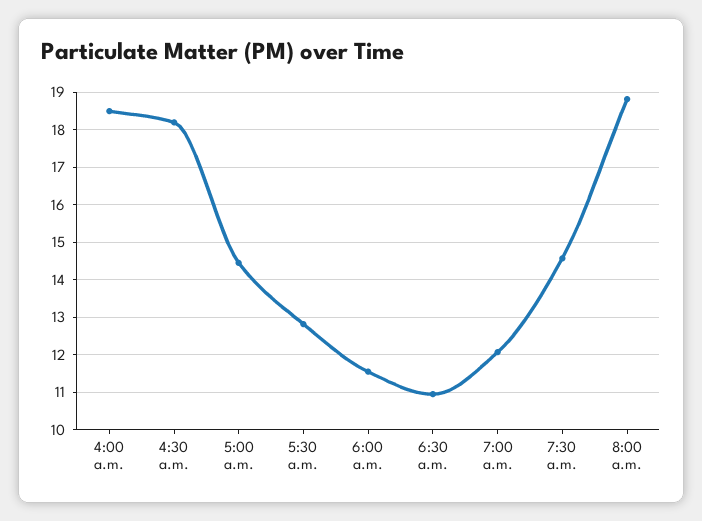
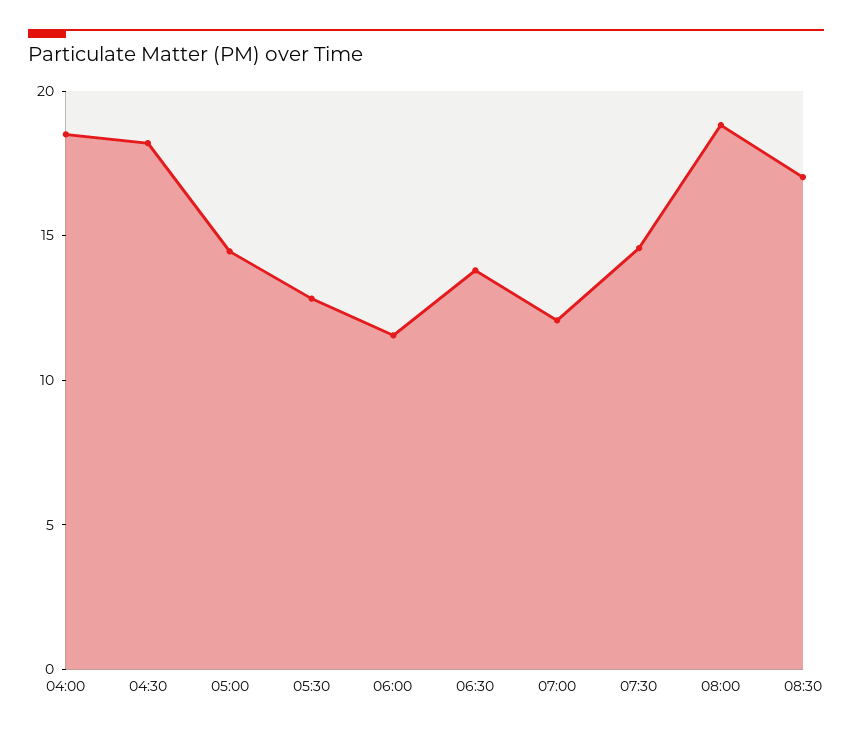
6:30 a.m.: 11 -> 14
08:30: none -> 17

